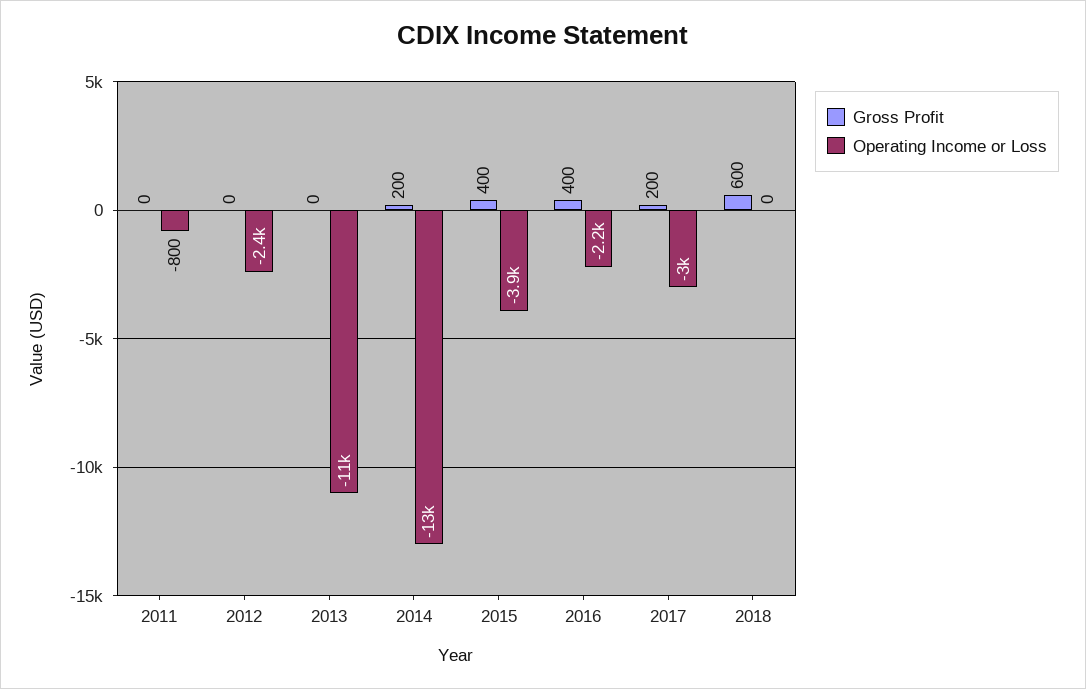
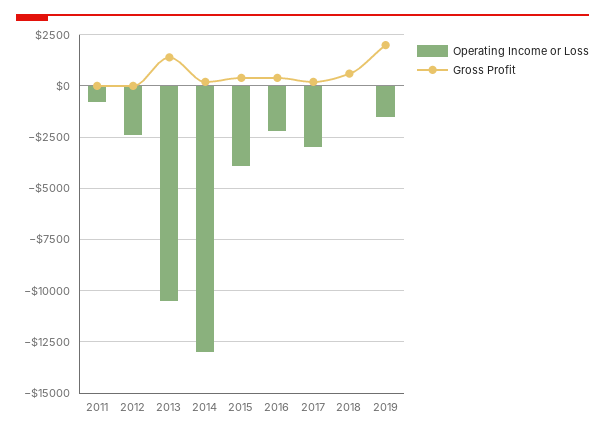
Gross Profit, 2013: 0 -> 1500
Operating Income or Loss, 2019: none -> -1500
Gross Profit, 2019: none -> 2000

